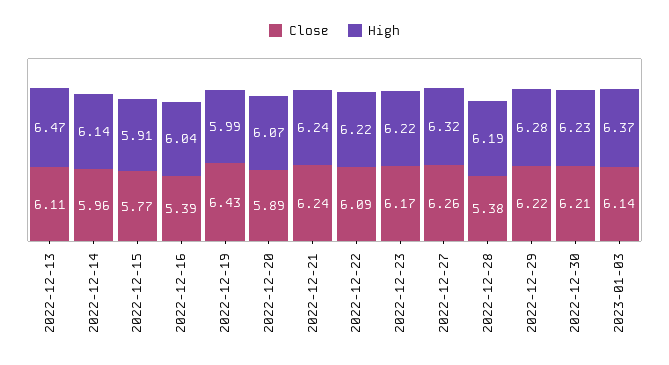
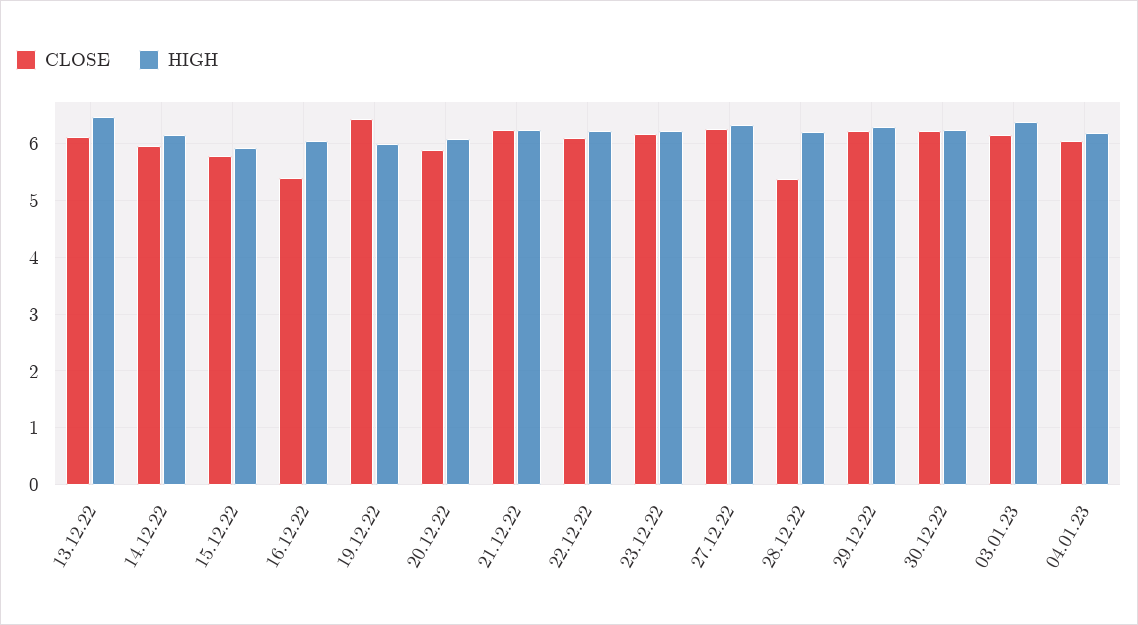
Close, 04.01.23: none -> 6
High, 04.01.23: none -> 6.2

